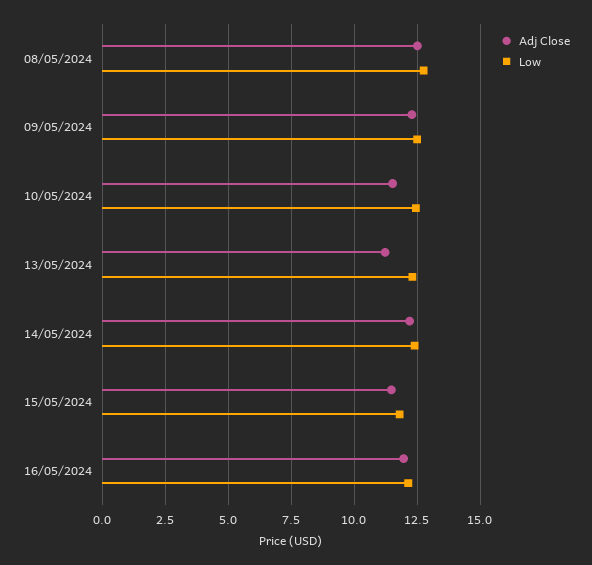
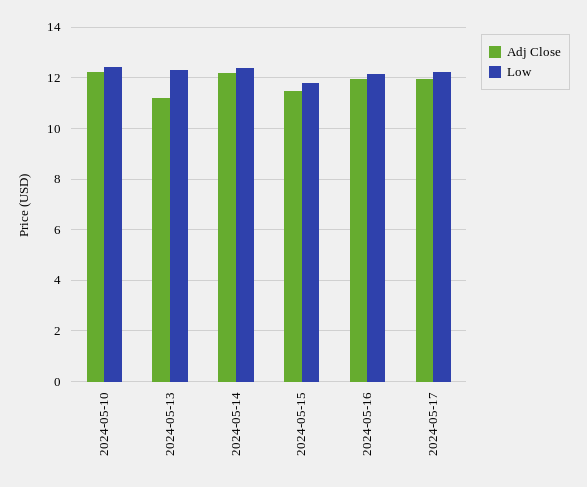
Adj Close, 08/05/2024: 12.5 -> none
Low, 08/05/2024: 12.75 -> none
Adj Close, 09/05/2024: 12.25 -> none
Low, 09/05/2024: 12.5 -> none
Adj Close, 10/05/2024: 11.5 -> 12.25
Adj Close, 2024-05-17: none -> 12
Low, 2024-05-17: none -> 12.25

